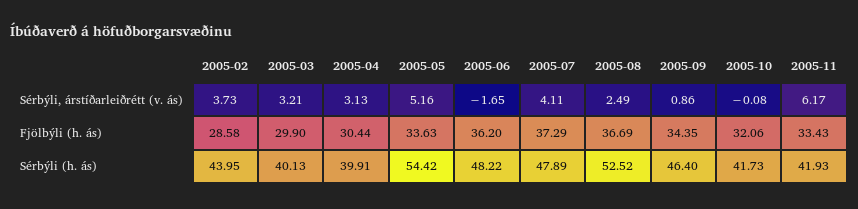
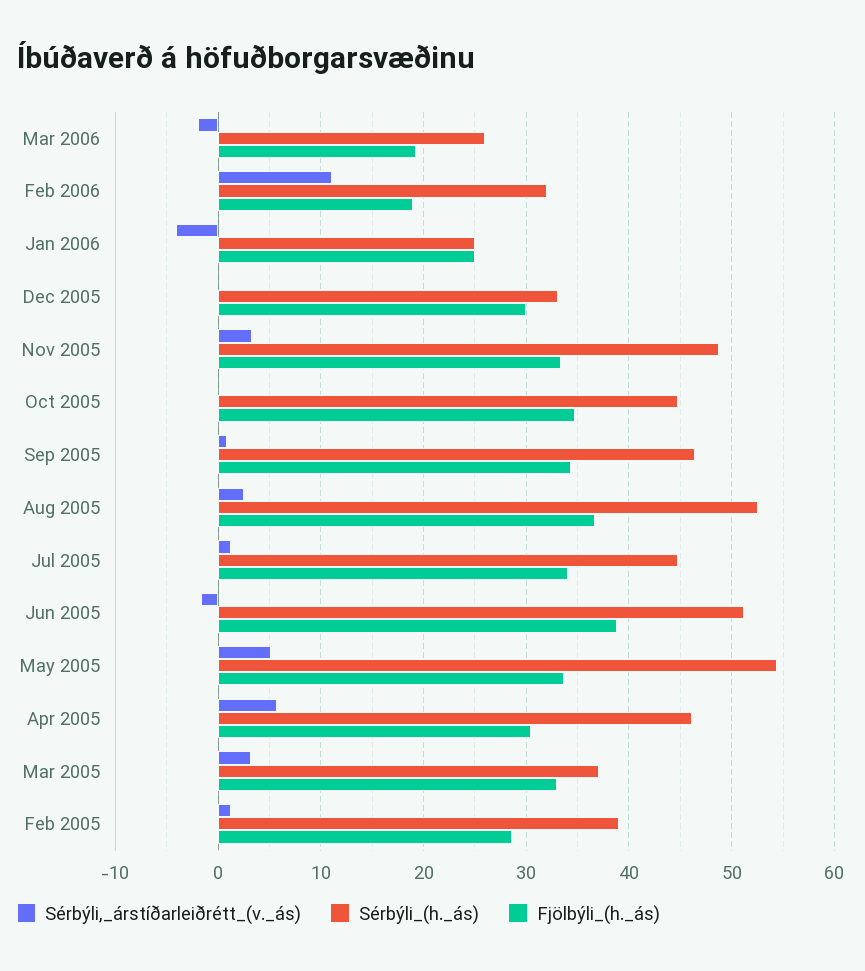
Sérbýli, árstíðarleiðrétt (v. ás), 2005-02: 3.73 -> 1
Sérbýli, árstíðarleiðrétt (v. ás), 2005-04: 3.13 -> 6
Sérbýli, árstíðarleiðrétt (v. ás), 2005-07: 4.11 -> 1
Sérbýli, árstíðarleiðrétt (v. ás), 2005-11: 6.17 -> 3
Fjölbýli (h. ás), 2005-03: 29.9 -> 33
Fjölbýli (h. ás), 2005-06: 36.2 -> 39
Fjölbýli (h. ás), 2005-07: 37.29 -> 34
Fjölbýli (h. ás), 2005-10: 32.06 -> 35
Sérbýli (h. ás), 2005-02: 43.95 -> 39
Sérbýli (h. ás), 2005-03: 40.13 -> 37
Sérbýli (h. ás), 2005-04: 39.91 -> 46
Sérbýli (h. ás), 2005-06: 48.22 -> 51
Sérbýli (h. ás), 2005-07: 47.89 -> 45
Sérbýli (h. ás), 2005-10: 41.73 -> 45
Sérbýli (h. ás), 2005-11: 41.93 -> 49
Sérbýli, árstíðarleiðrétt (v. ás), Mar 2006: none -> -2
Sérbýli (h. ás), Mar 2006: none -> 26
Fjölbýli (h. ás), Mar 2006: none -> 19
Sérbýli, árstíðarleiðrétt (v. ás), Feb 2006: none -> 11
Sérbýli (h. ás), Feb 2006: none -> 32
Fjölbýli (h. ás), Feb 2006: none -> 19
Sérbýli, árstíðarleiðrétt (v. ás), Jan 2006: none -> -4
Sérbýli (h. ás), Jan 2006: none -> 25
Fjölbýli (h. ás), Jan 2006: none -> 25
Sérbýli, árstíðarleiðrétt (v. ás), Dec 2005: none -> 0
Sérbýli (h. ás), Dec 2005: none -> 33
Fjölbýli (h. ás), Dec 2005: none -> 30

